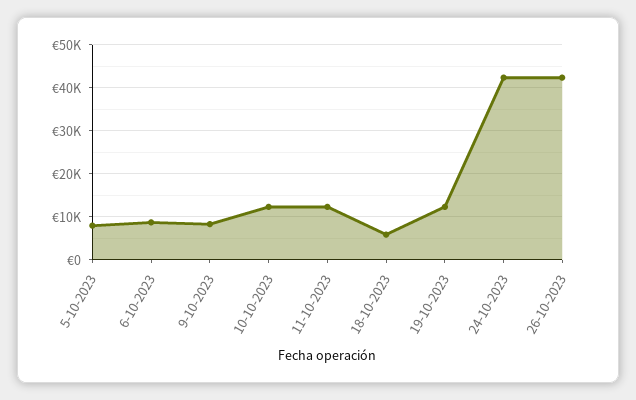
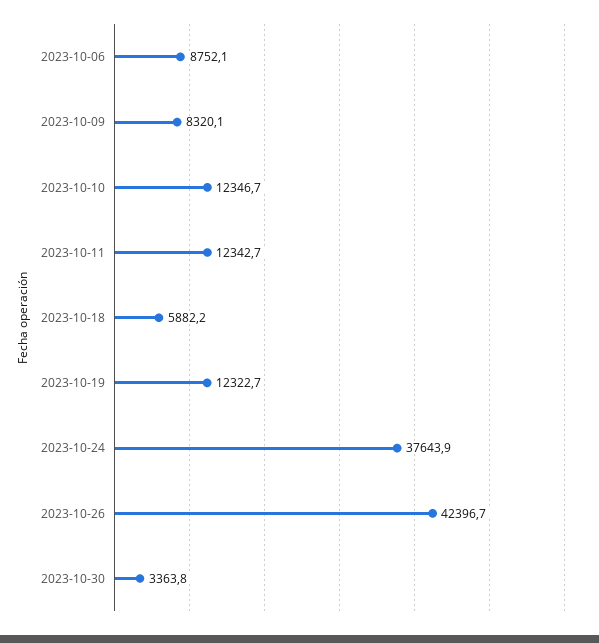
5-10-2023: 8000 -> none
24-10-2023: 42000 -> 37643.9
2023-10-30: none -> 3363.8

